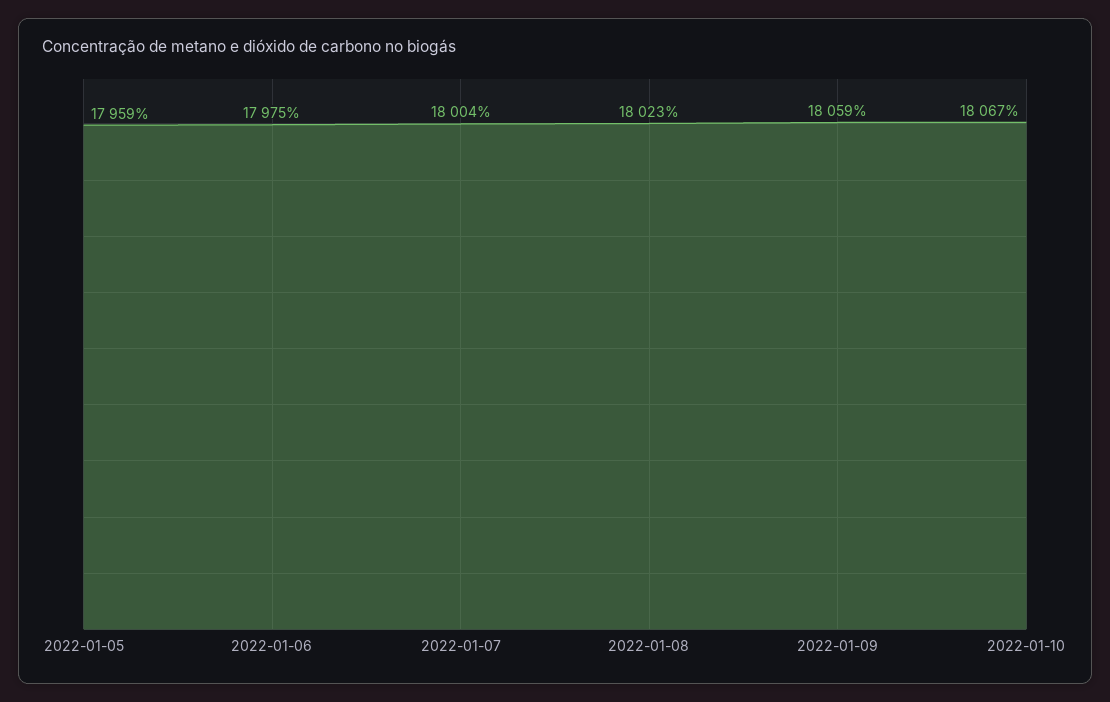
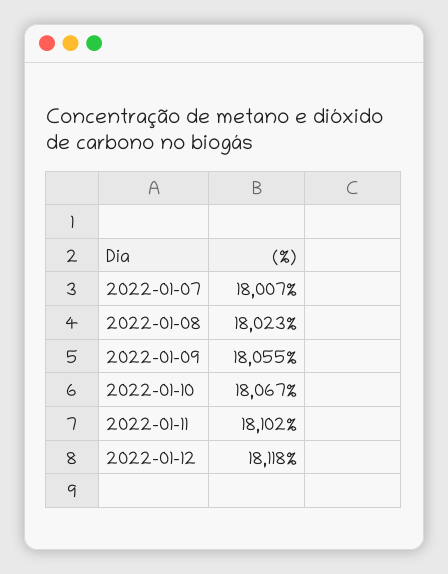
2022-01-05: 17959 -> none
2022-01-06: 17975 -> none
2022-01-07: 18004 -> 18007
2022-01-09: 18059 -> 18055
2022-01-11: none -> 18102
2022-01-12: none -> 18118

